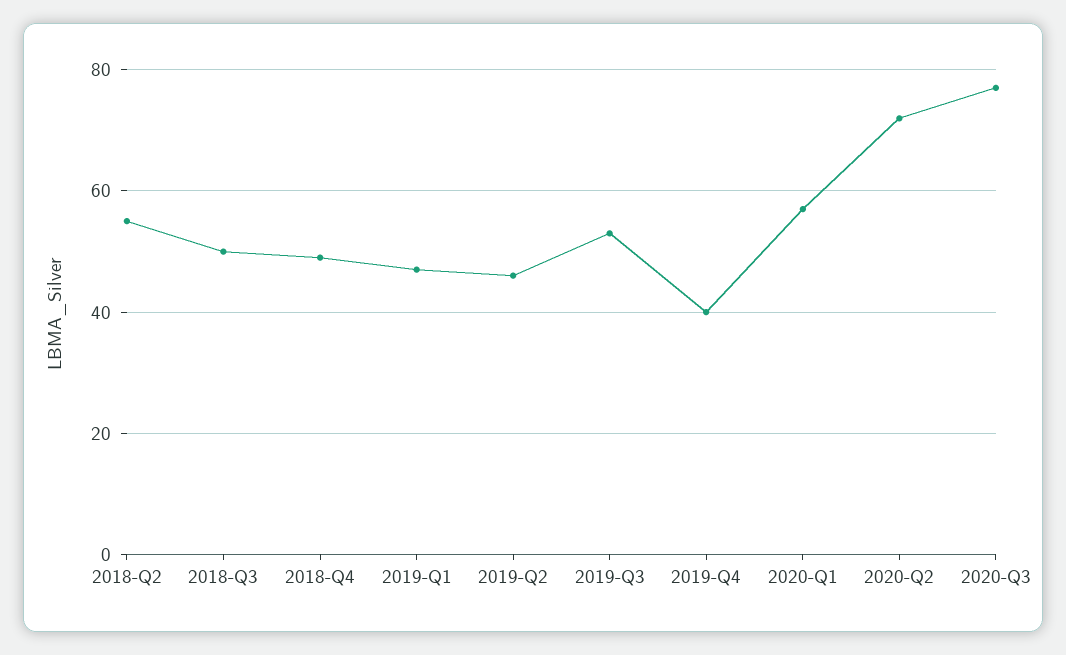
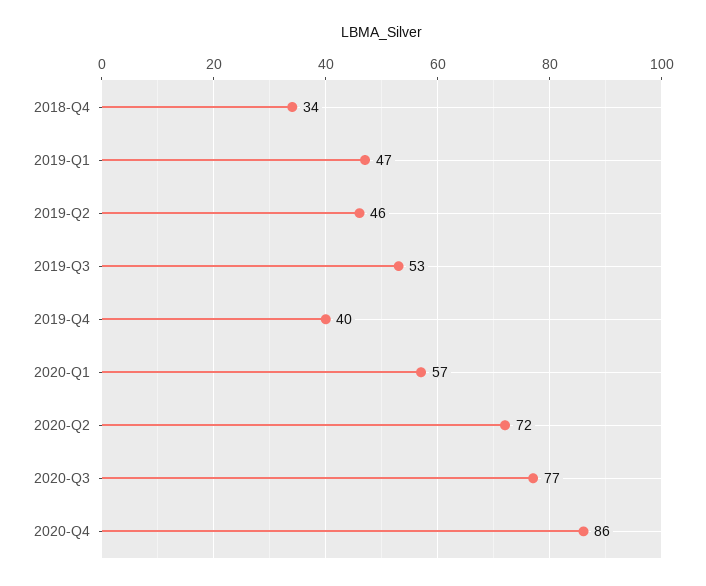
2018-Q2: 55 -> none
2018-Q3: 50 -> none
2018-Q4: 50 -> 34
2020-Q4: none -> 86

